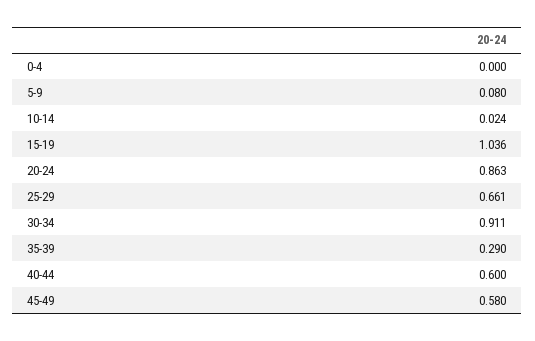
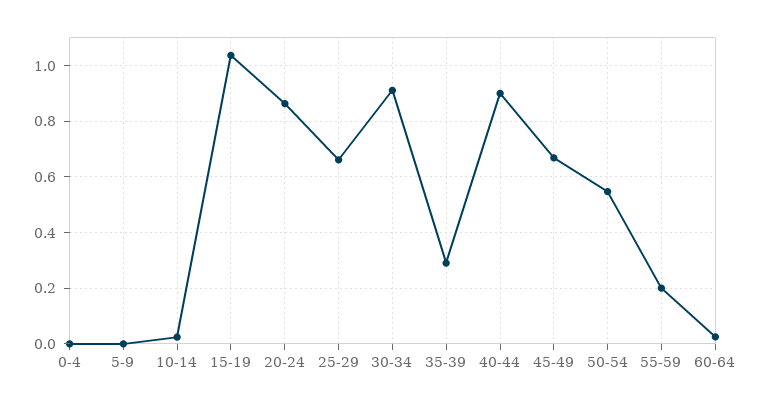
5-9: 0.08 -> 0
40-44: 0.6 -> 0.9
45-49: 0.58 -> 0.675
50-54: none -> 0.55
55-59: none -> 0.2
60-64: none -> 0.025

